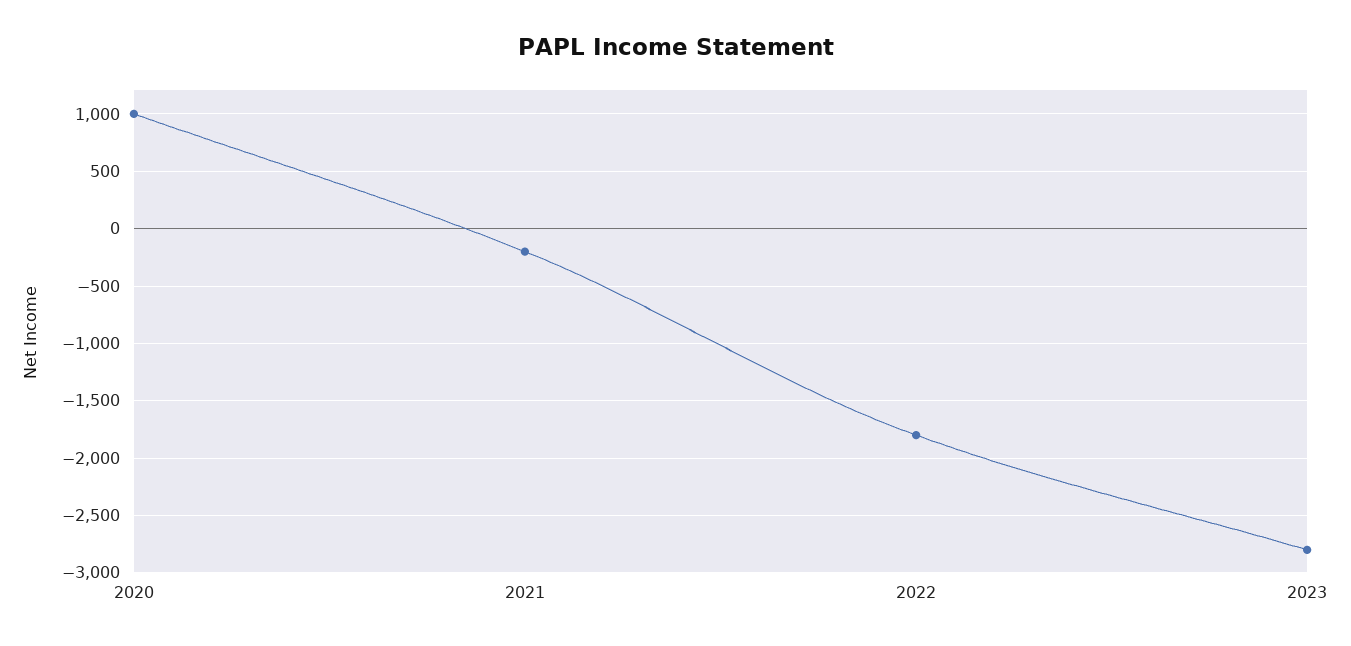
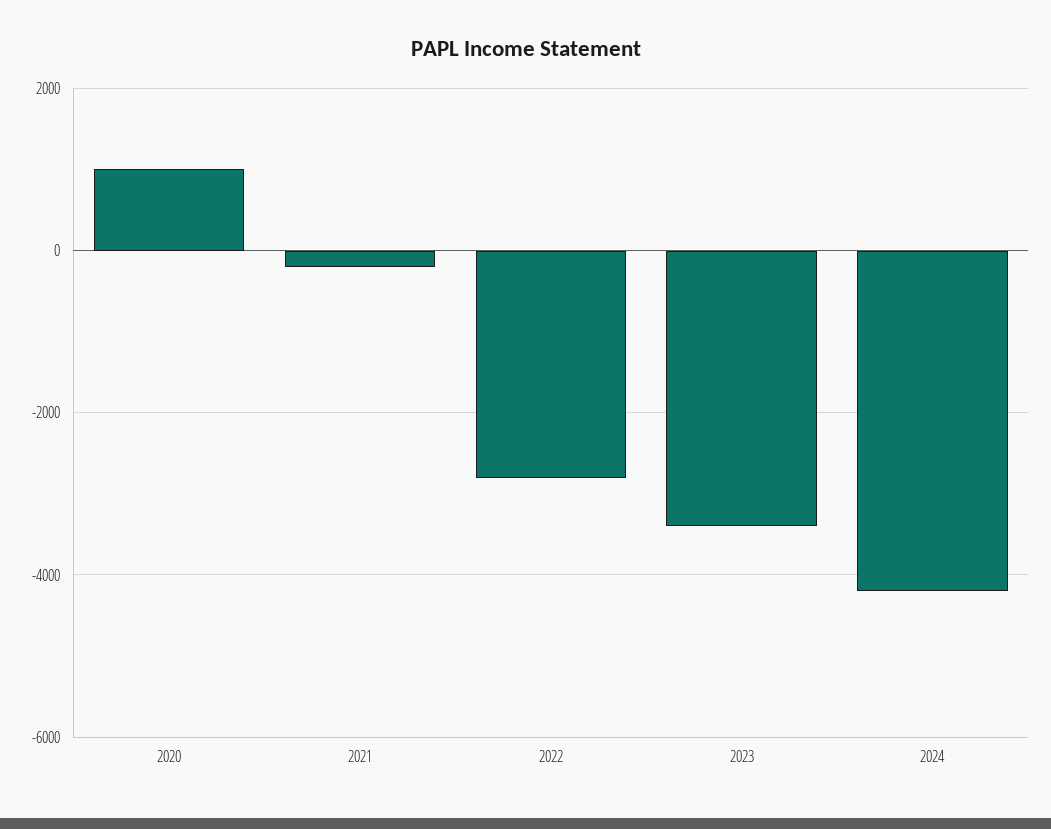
2022: -1800 -> -2800
2023: -2800 -> -3400
2024: none -> -4200

